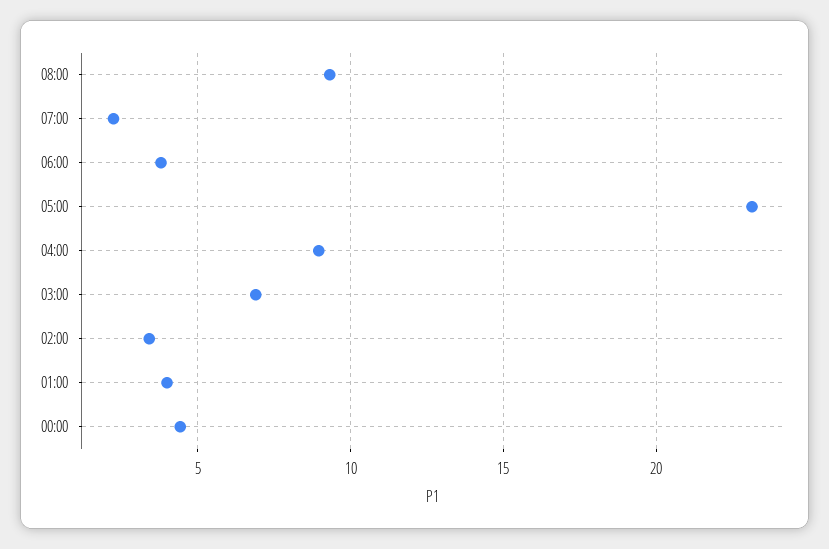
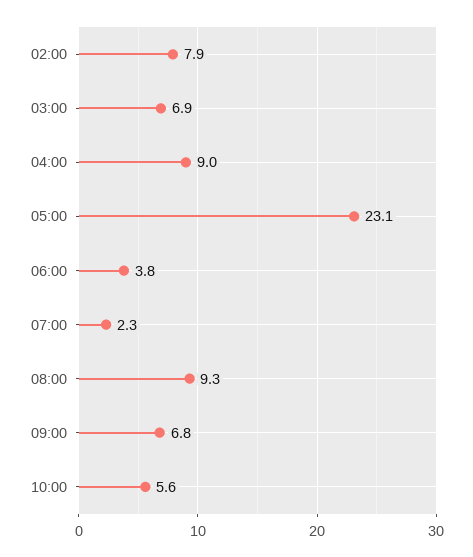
02:00: 3.5 -> 7.9
01:00: 4 -> none
00:00: 4.5 -> none
09:00: none -> 6.8
10:00: none -> 5.6

